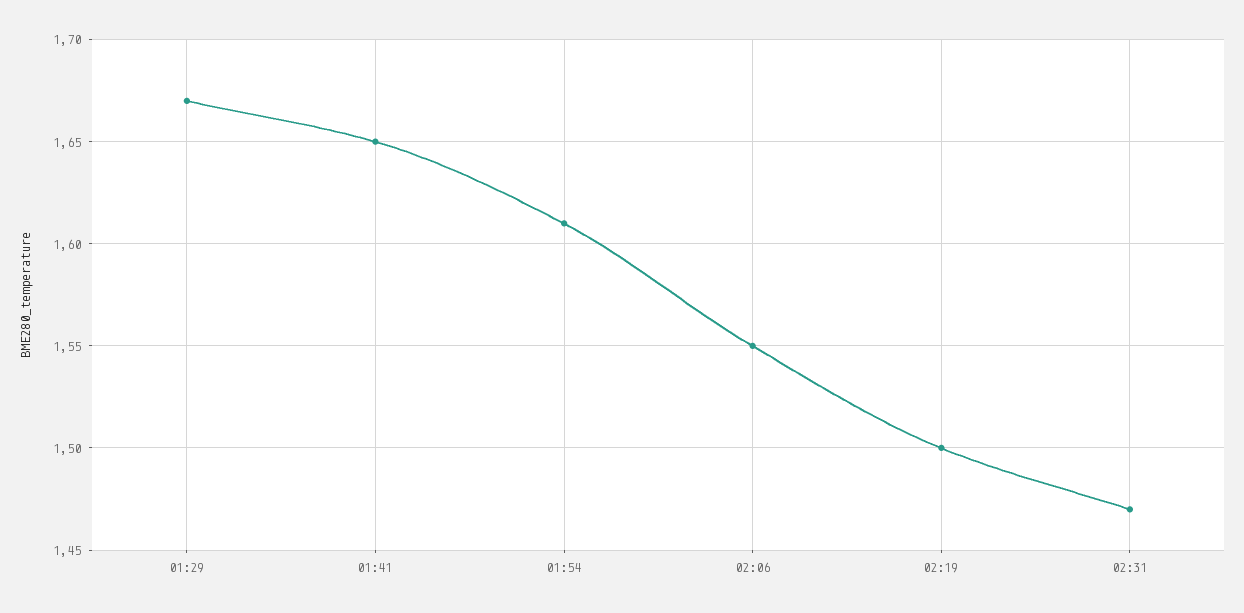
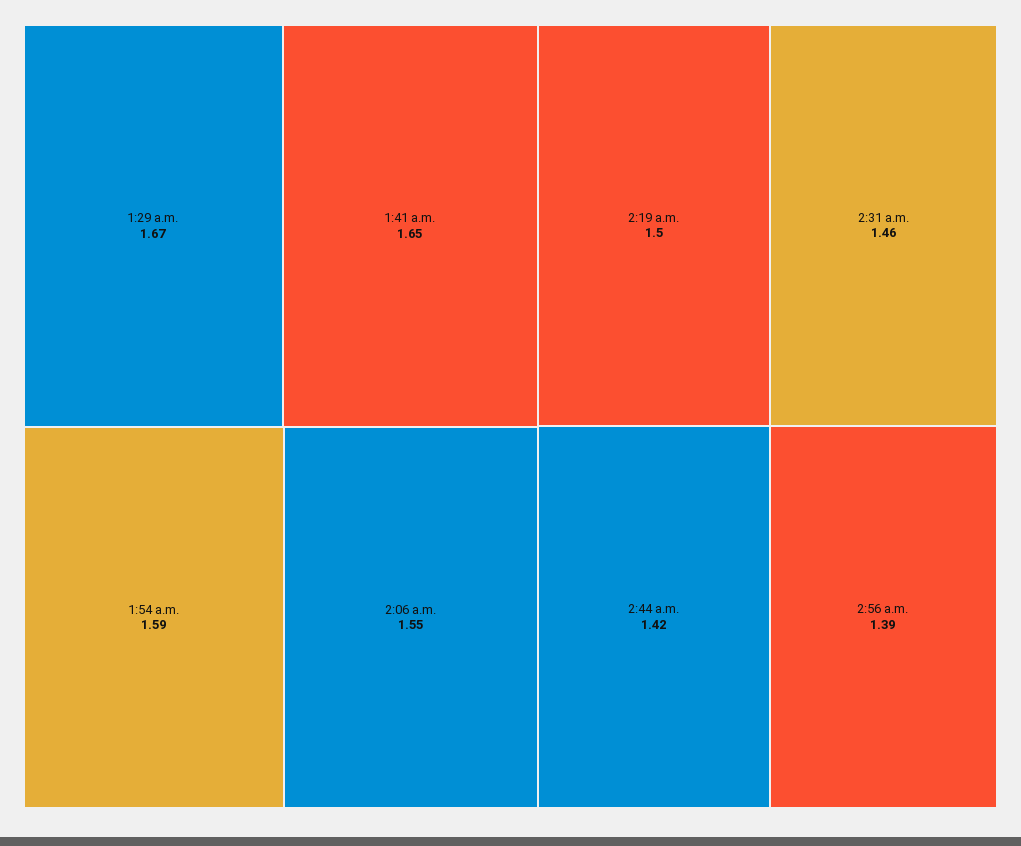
01:54: 1.61 -> 1.59
02:31: 1.47 -> 1.46
2:44 a.m.: none -> 1.42
2:56 a.m.: none -> 1.39

